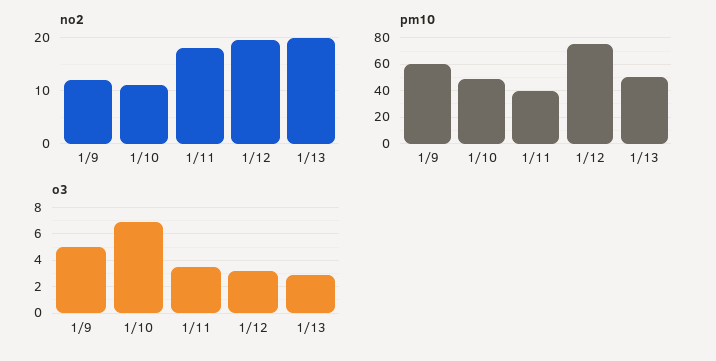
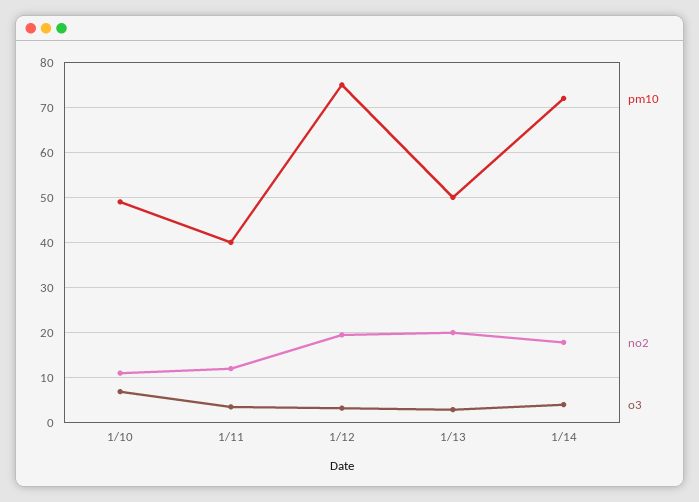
no2, 1/9: 12 -> none
no2, 1/11: 18 -> 12
pm10, 1/9: 60 -> none
o3, 1/9: 5 -> none
pm10, 1/14: none -> 72
no2, 1/14: none -> 18
o3, 1/14: none -> 4

